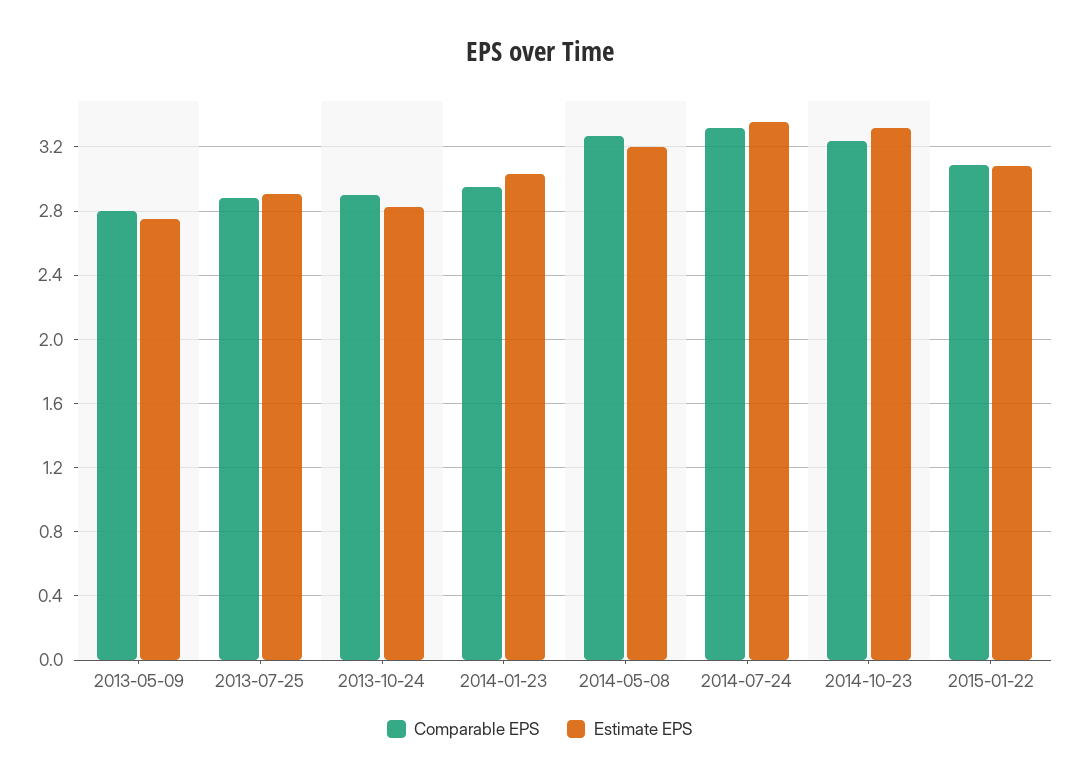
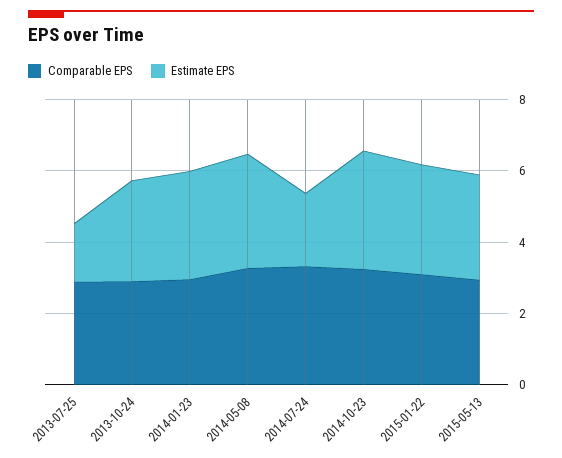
Comparable EPS, 2013-05-09: 2.8 -> none
Estimate EPS, 2013-05-09: 2.75 -> none
Estimate EPS, 2013-07-25: 2.9 -> 1.5
Estimate EPS, 2014-07-24: 3.35 -> 2
Comparable EPS, 2015-05-13: none -> 3
Estimate EPS, 2015-05-13: none -> 3

